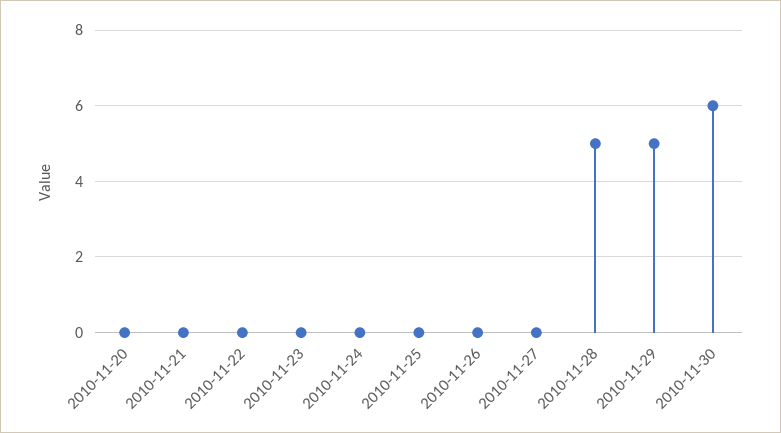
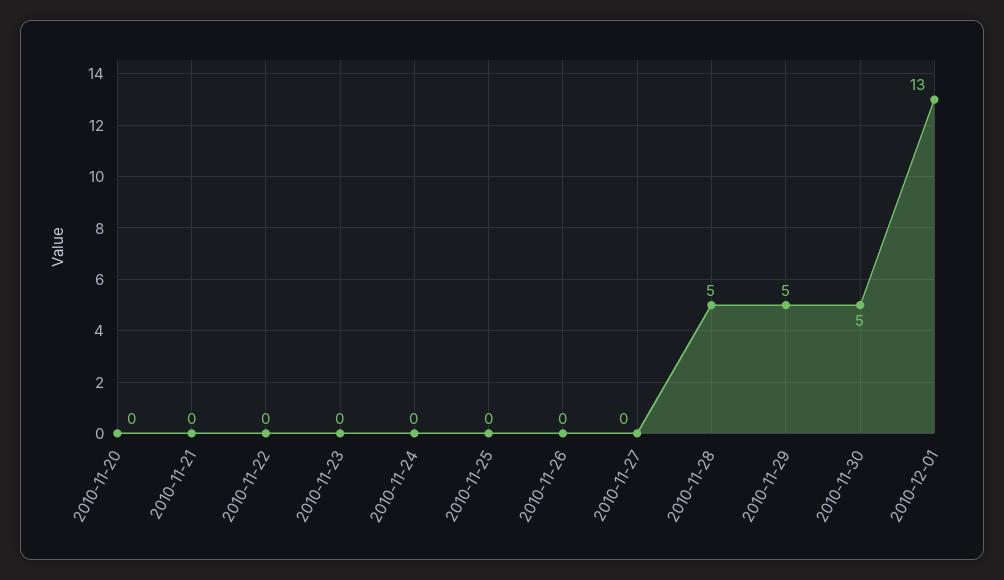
2010-11-30: 6 -> 5
2010-12-01: none -> 13

